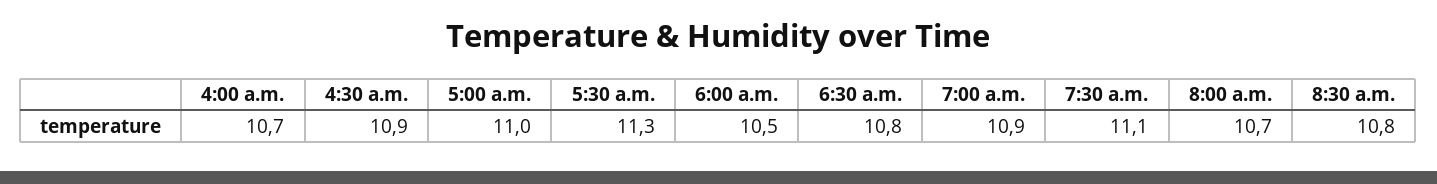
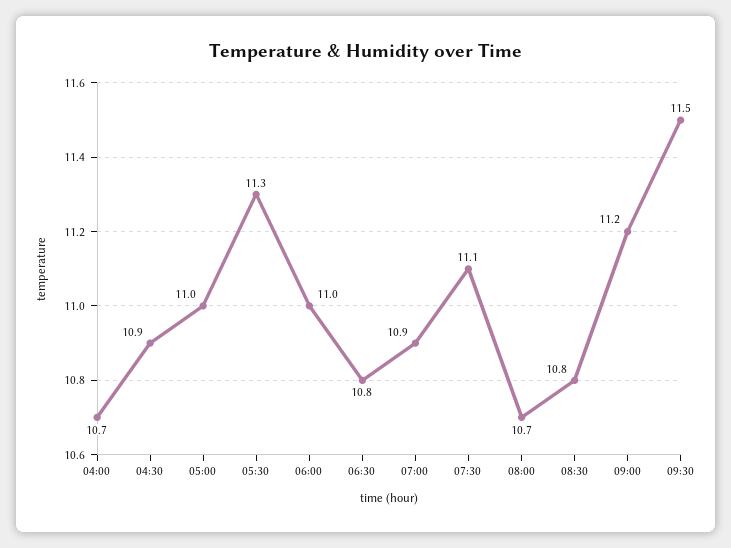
6:00 a.m.: 10.5 -> 11
09:00: none -> 11.2
09:30: none -> 11.5

